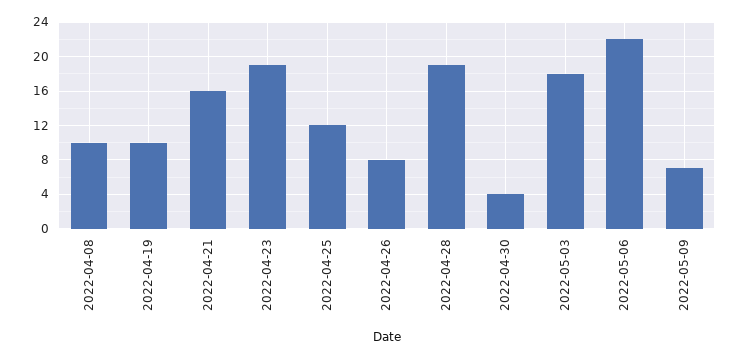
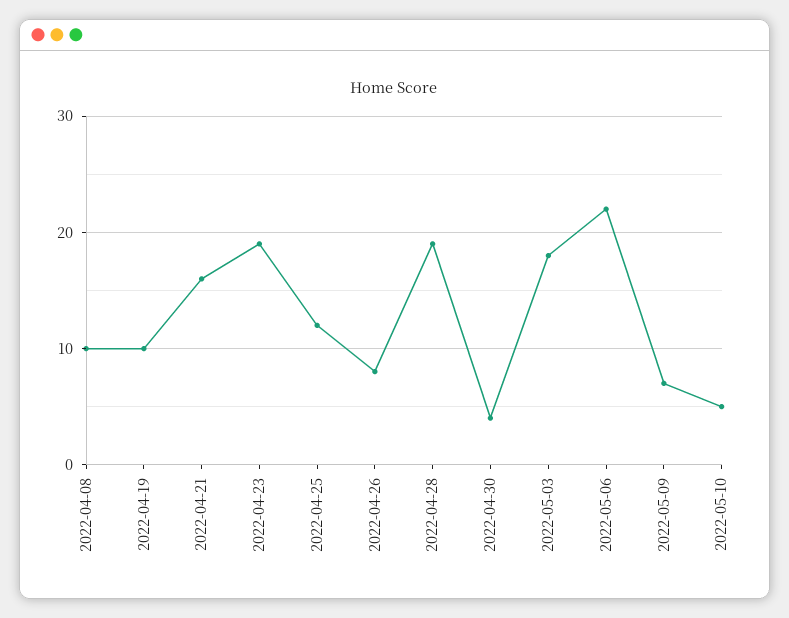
2022-05-10: none -> 5

